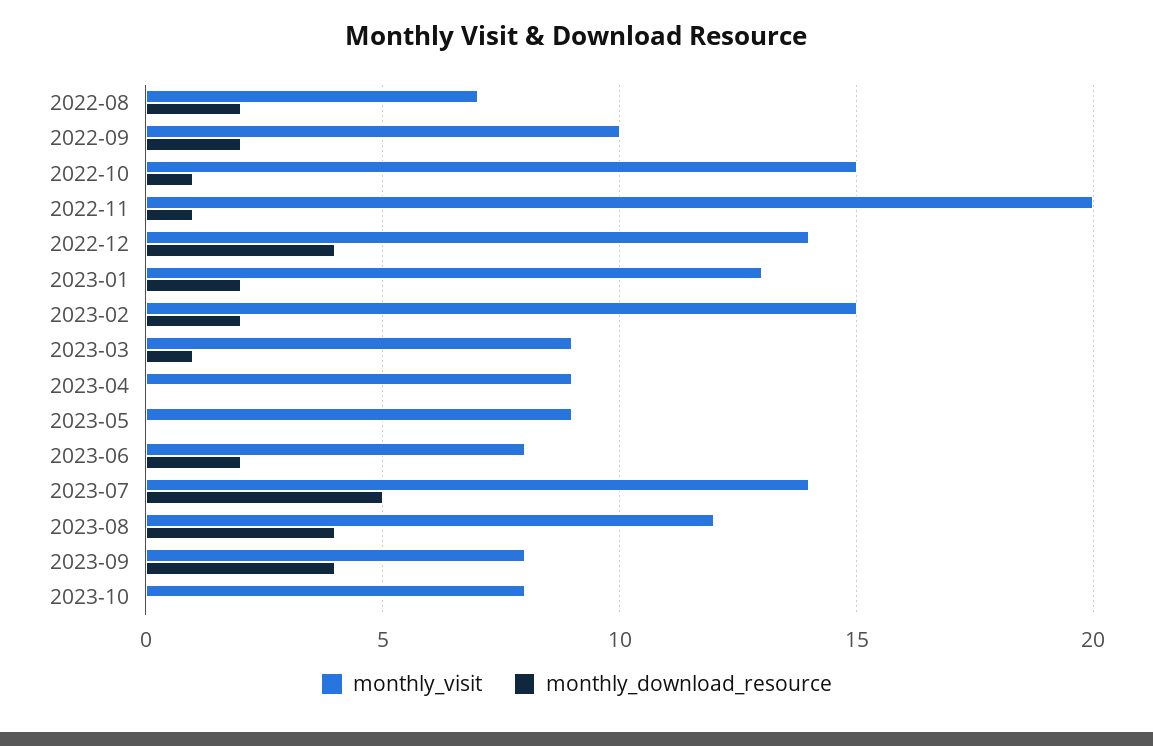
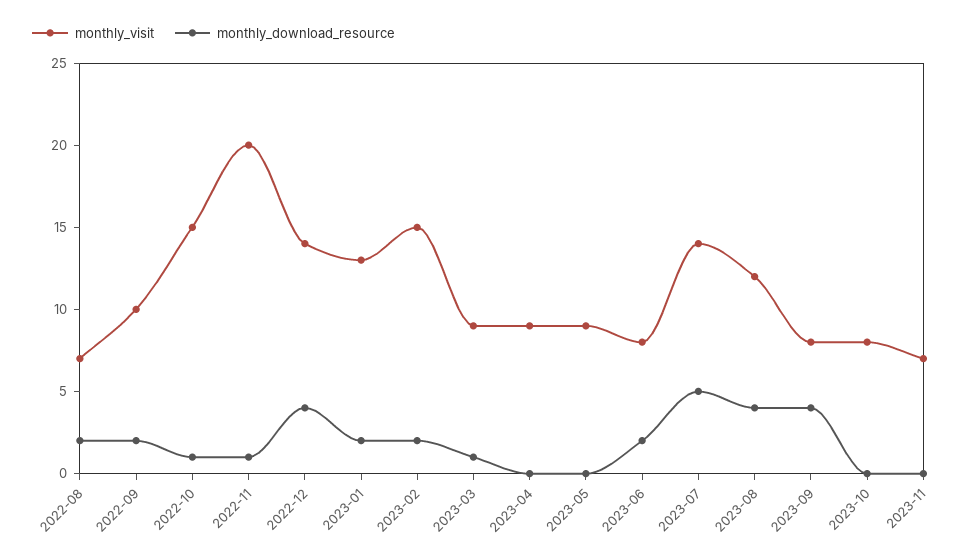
monthly_visit, 2023-11: none -> 7
monthly_download_resource, 2023-11: none -> 0

